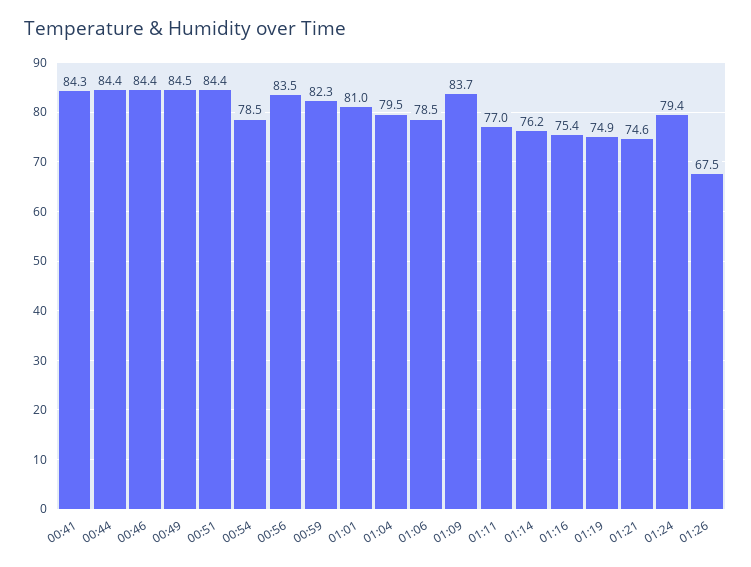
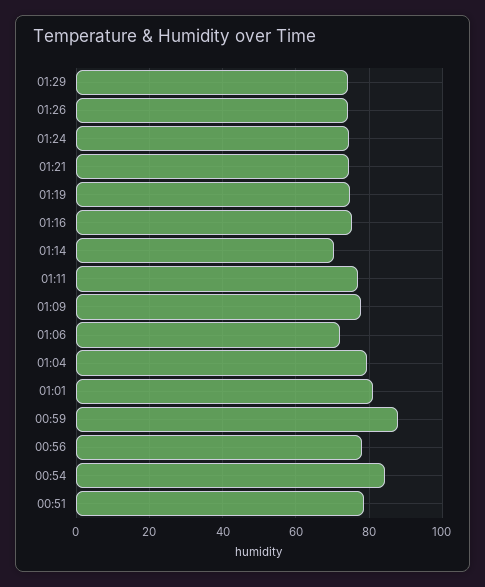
00:41: 84.3 -> none
00:44: 84.4 -> none
00:46: 84.4 -> none
00:49: 84.5 -> none
00:51: 84.4 -> 78
00:54: 78.5 -> 84
00:56: 83.5 -> 78
00:59: 82.3 -> 88
01:06: 78.5 -> 72
01:09: 83.7 -> 78
01:14: 76.2 -> 70
01:24: 79.4 -> 74
01:26: 67.5 -> 74
01:29: none -> 74

